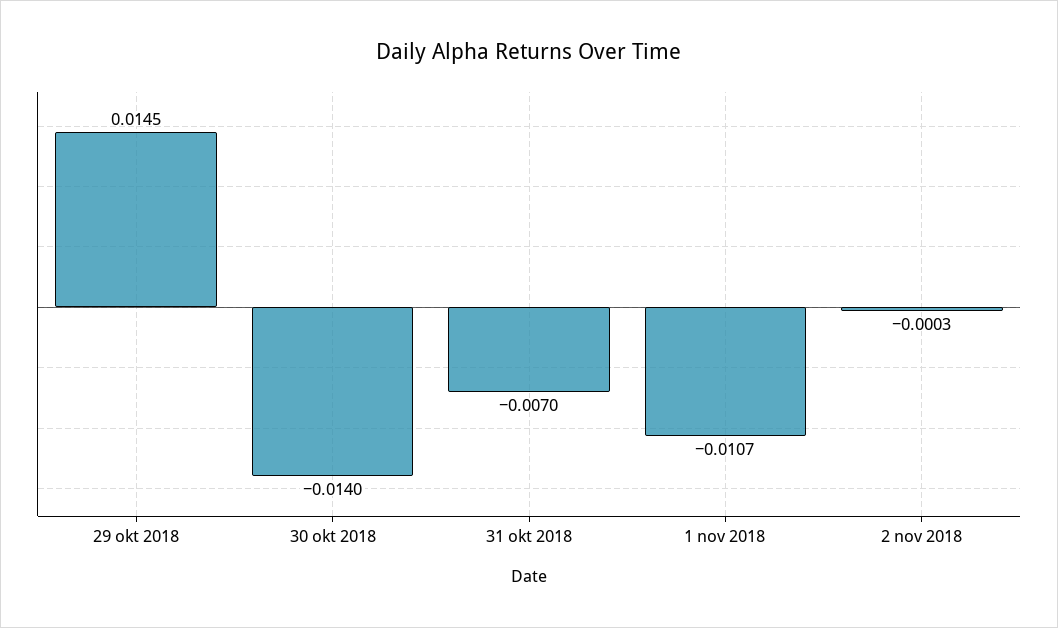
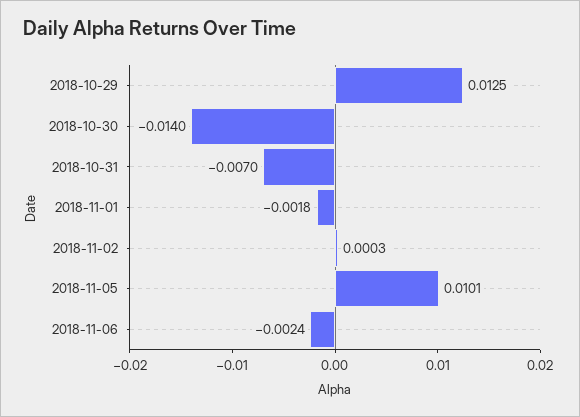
29 okt 2018: 0.0145 -> 0.0125
1 nov 2018: -0.0107 -> -0.0018
2 nov 2018: -0.0003 -> 0.0003
2018-11-05: none -> 0.0101
2018-11-06: none -> -0.0024

